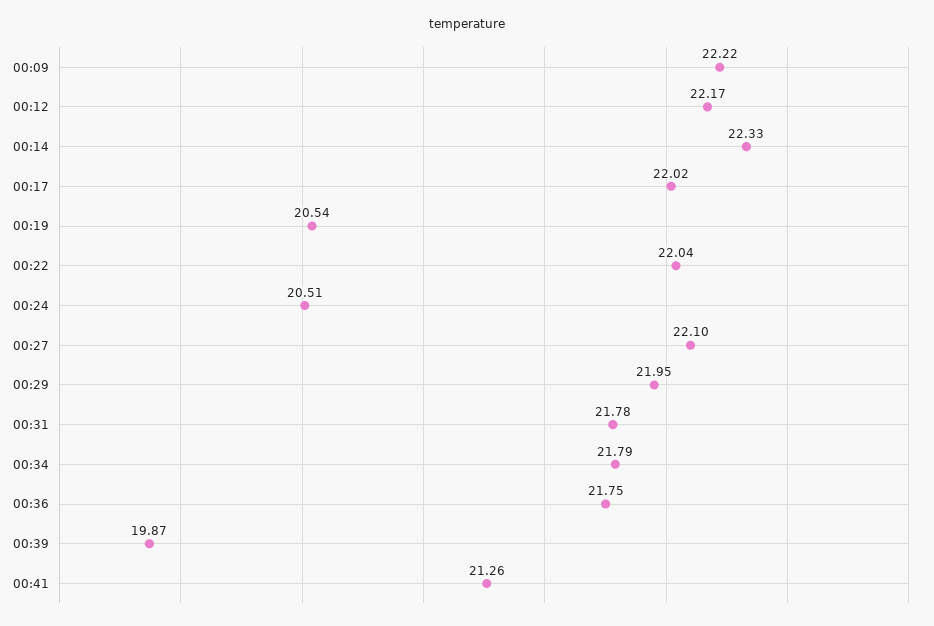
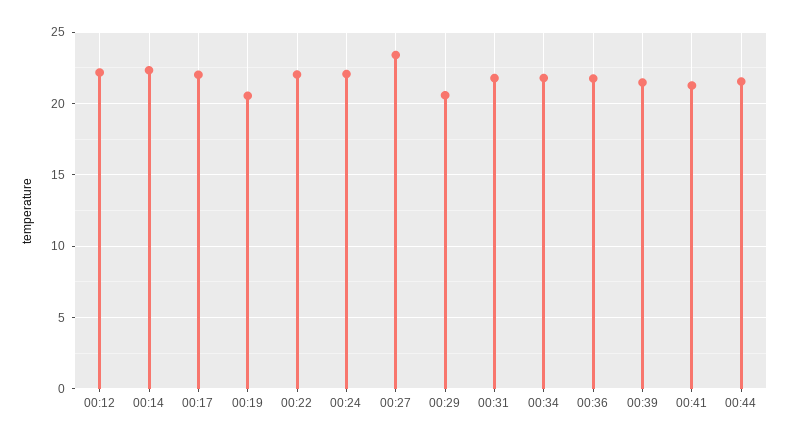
00:09: 22.22 -> none
00:24: 20.51 -> 22
00:27: 22.1 -> 23.5
00:29: 21.95 -> 20.5
00:39: 19.87 -> 21.5
00:44: none -> 21.5

